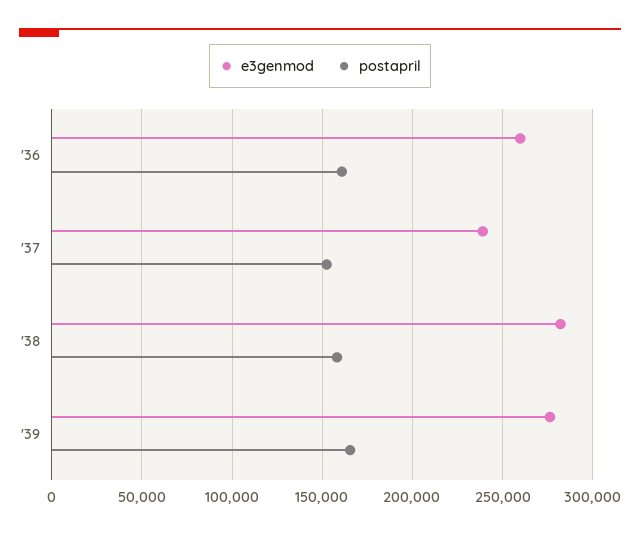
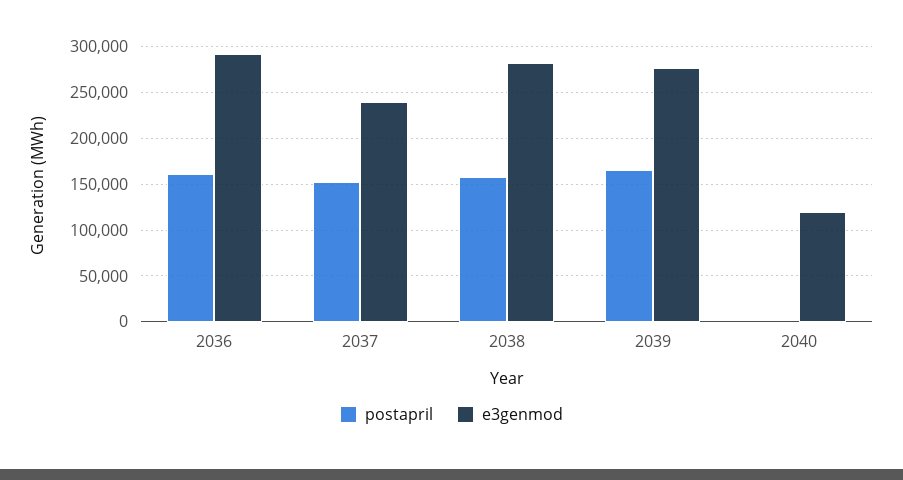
e3genmod, '36: 260000 -> 290000
postapril, 2040: none -> 0
e3genmod, 2040: none -> 120000

